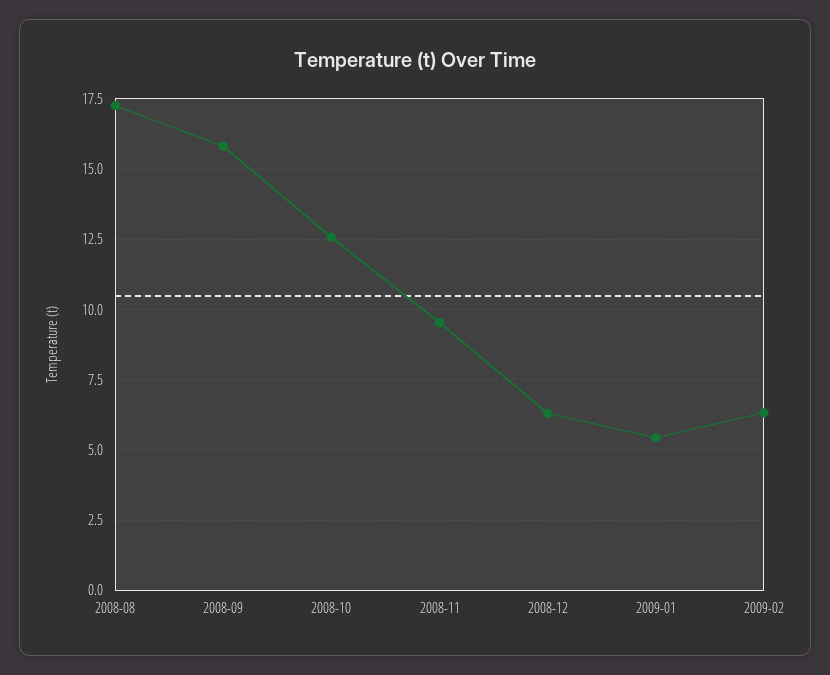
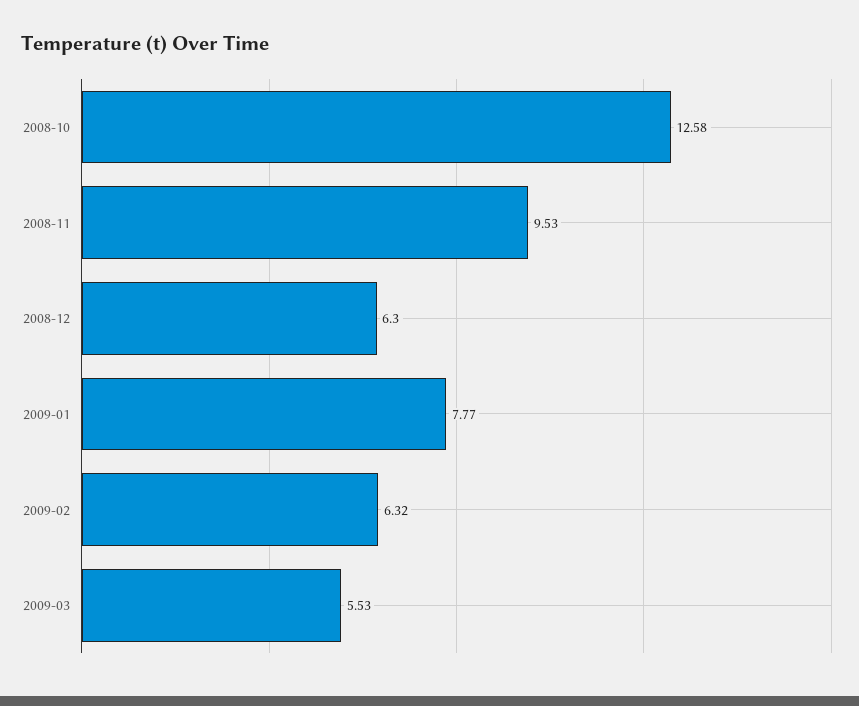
2008-08: 17.25 -> none
2008-09: 15.75 -> none
2009-01: 5.5 -> 7.77
2009-03: none -> 5.53

